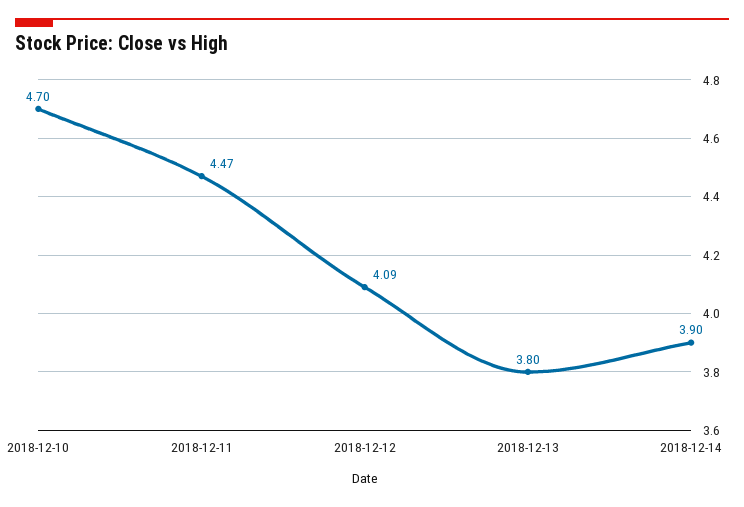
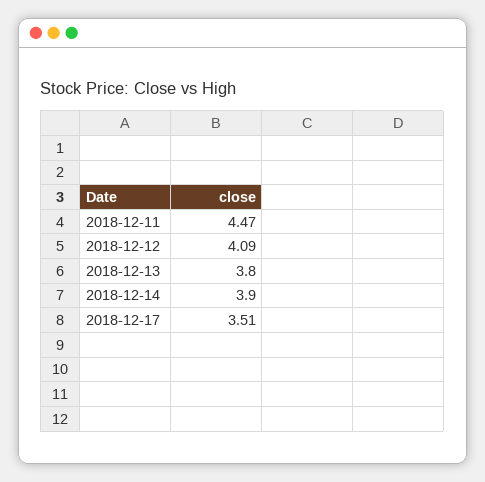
2018-12-10: 4.7 -> none
2018-12-17: none -> 3.51

